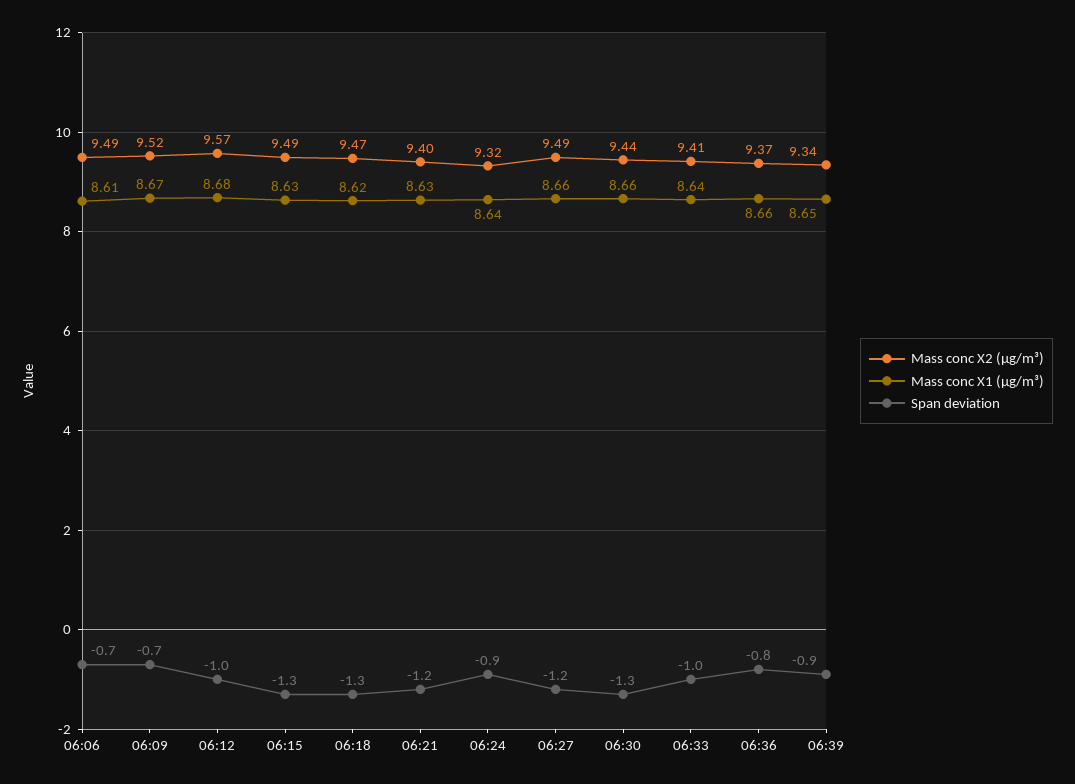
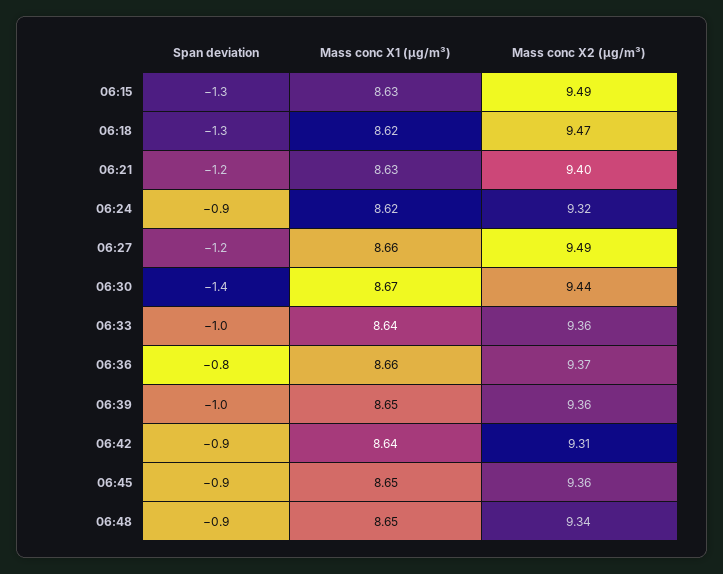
Mass conc X2 (μg/m³), 06:06: 9.49 -> none
Mass conc X1 (μg/m³), 06:06: 8.61 -> none
Span deviation, 06:06: -0.7 -> none
Mass conc X2 (μg/m³), 06:09: 9.52 -> none
Mass conc X1 (μg/m³), 06:09: 8.67 -> none
Span deviation, 06:09: -0.7 -> none
Mass conc X2 (μg/m³), 06:12: 9.57 -> none
Mass conc X1 (μg/m³), 06:12: 8.68 -> none
Span deviation, 06:12: -1 -> none
Mass conc X1 (μg/m³), 06:24: 8.64 -> 8.62
Mass conc X1 (μg/m³), 06:30: 8.66 -> 8.67
Span deviation, 06:30: -1.3 -> -1.4
Mass conc X2 (μg/m³), 06:33: 9.41 -> 9.36
Mass conc X2 (μg/m³), 06:39: 9.34 -> 9.36
Span deviation, 06:39: -0.9 -> -1
Span deviation, 06:42: none -> -0.9
Mass conc X1 (μg/m³), 06:42: none -> 8.64
Mass conc X2 (μg/m³), 06:42: none -> 9.31
Span deviation, 06:45: none -> -0.9
Mass conc X1 (μg/m³), 06:45: none -> 8.65
Mass conc X2 (μg/m³), 06:45: none -> 9.36
Span deviation, 06:48: none -> -0.9
Mass conc X1 (μg/m³), 06:48: none -> 8.65
Mass conc X2 (μg/m³), 06:48: none -> 9.34

